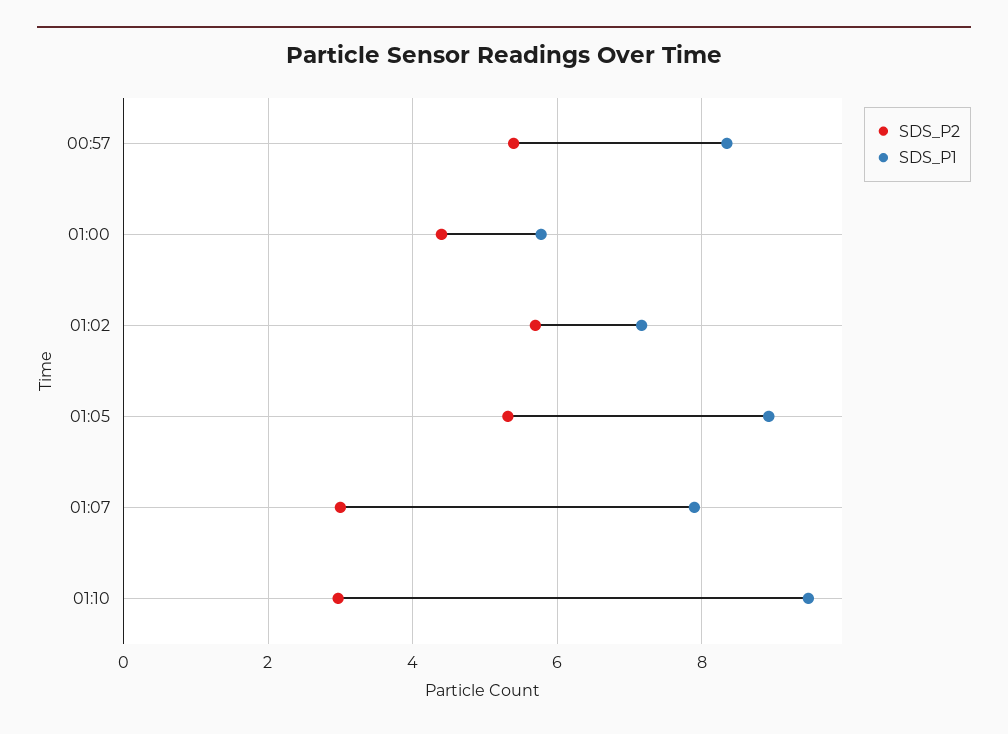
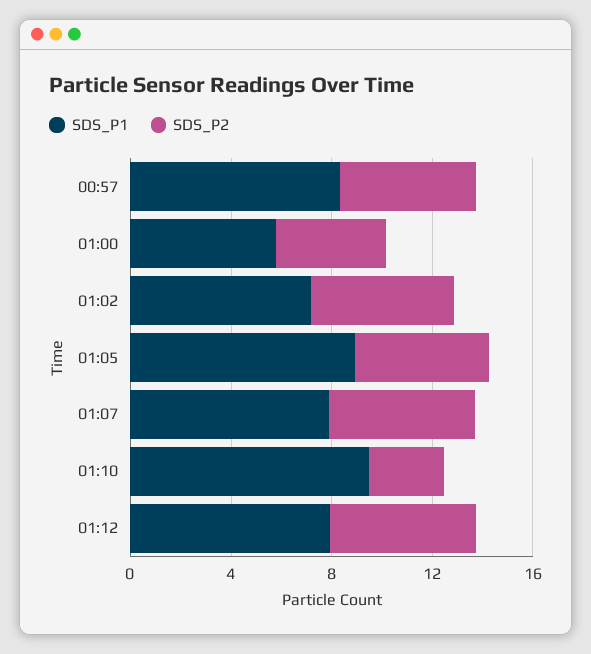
SDS_P2, 01:07: 3 -> 6
SDS_P1, 01:12: none -> 8
SDS_P2, 01:12: none -> 6

